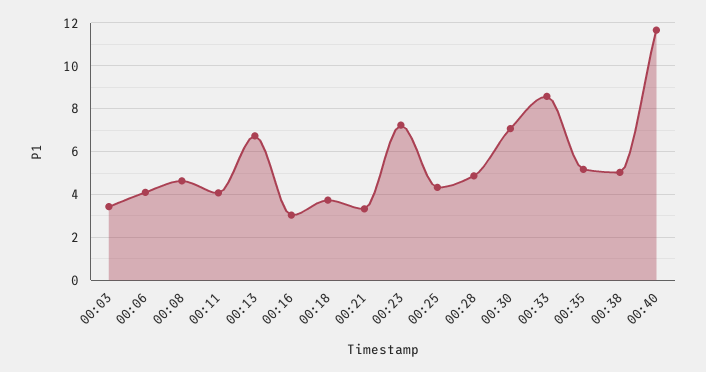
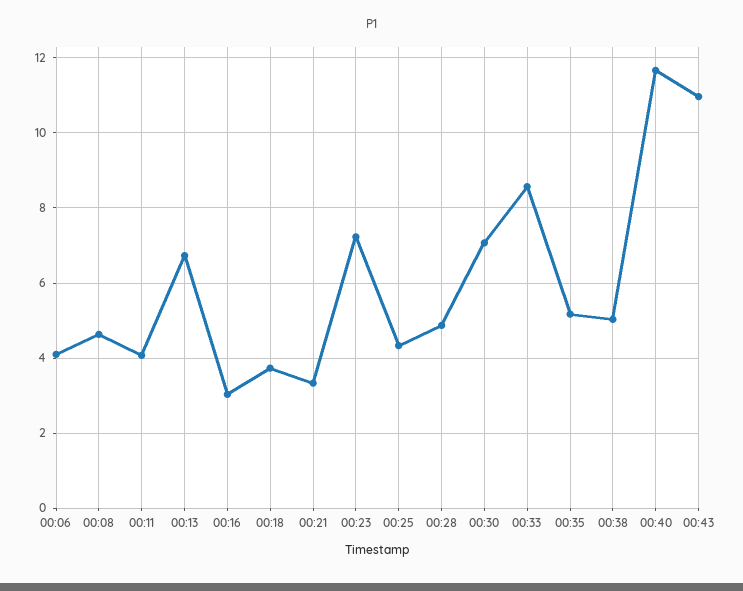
00:03: 3.5 -> none
00:43: none -> 11

